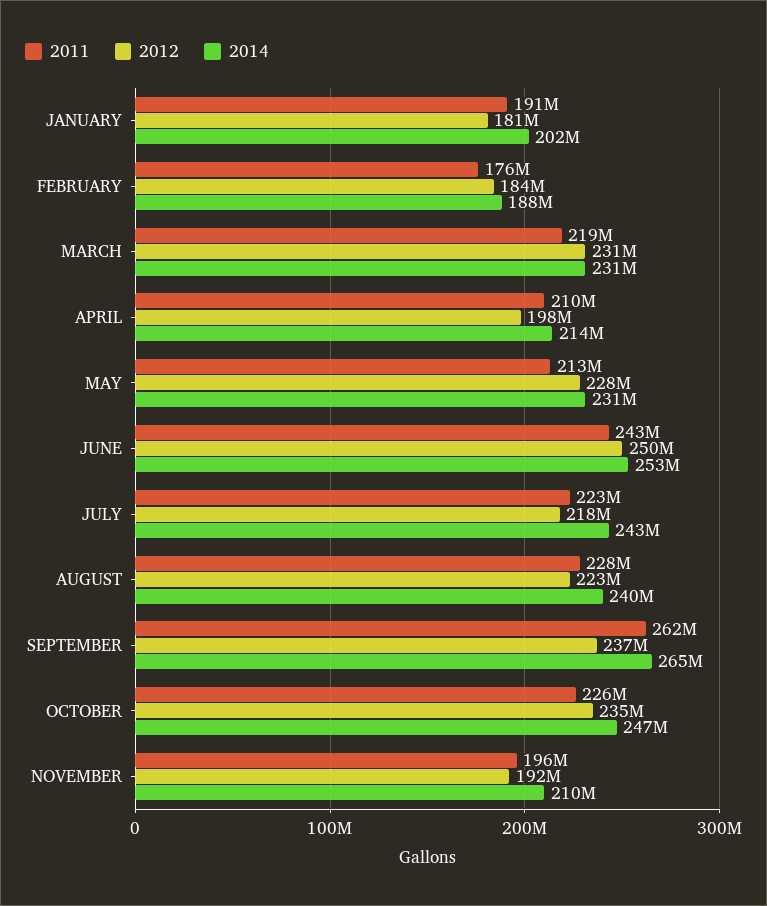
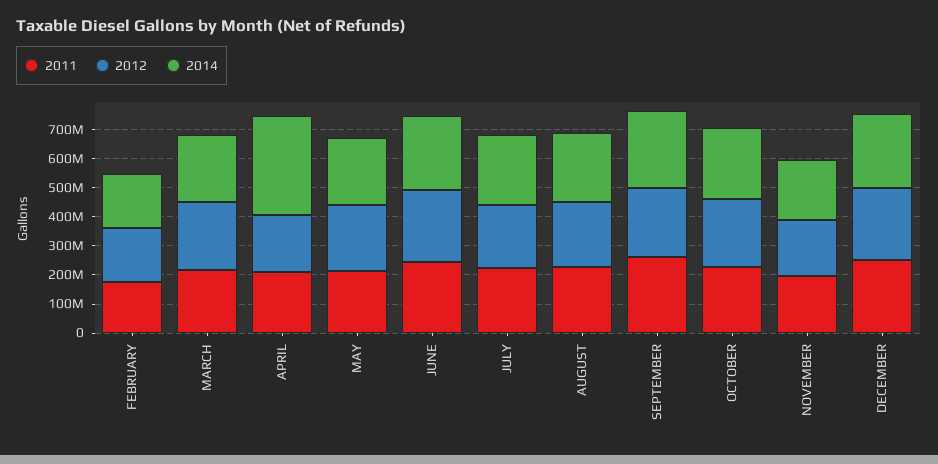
2011, JANUARY: 191000000 -> none
2012, JANUARY: 181000000 -> none
2014, JANUARY: 202000000 -> none
2014, APRIL: 214000000 -> 350000000
2011, DECEMBER: none -> 250000000
2012, DECEMBER: none -> 250000000
2014, DECEMBER: none -> 250000000

